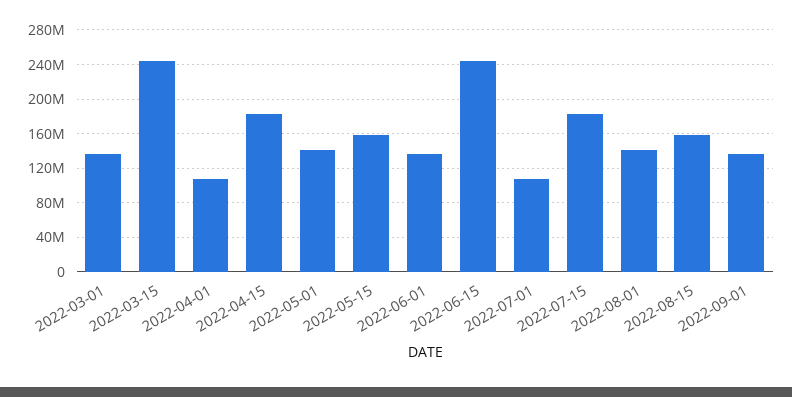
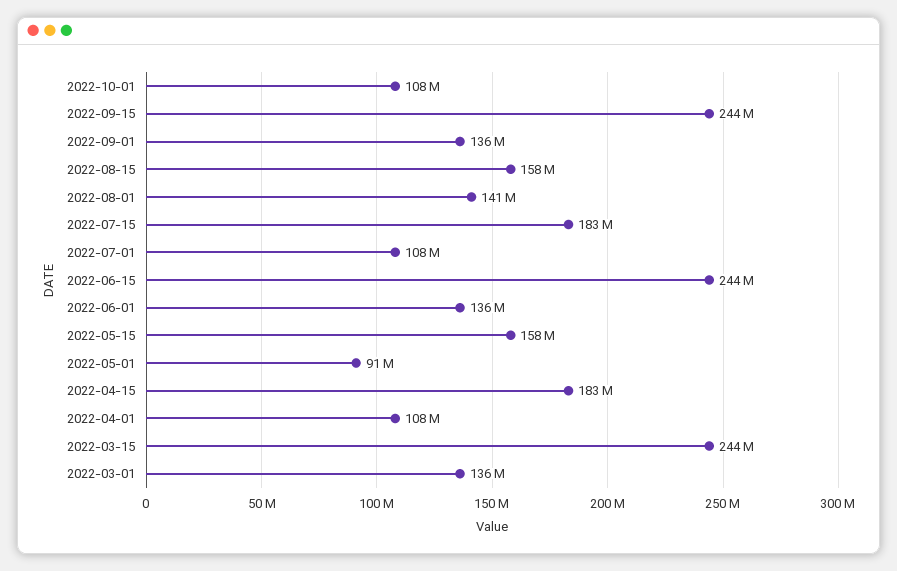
2022-05-01: 140000000 -> 91000000
2022-10-01: none -> 108000000
2022-09-15: none -> 244000000

